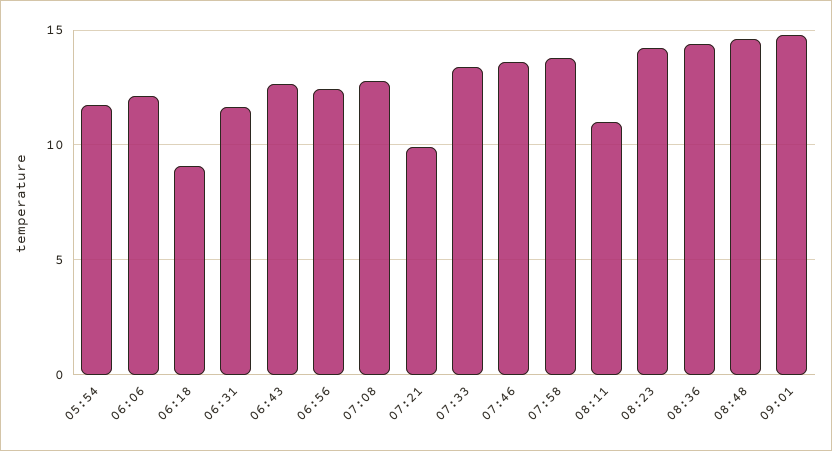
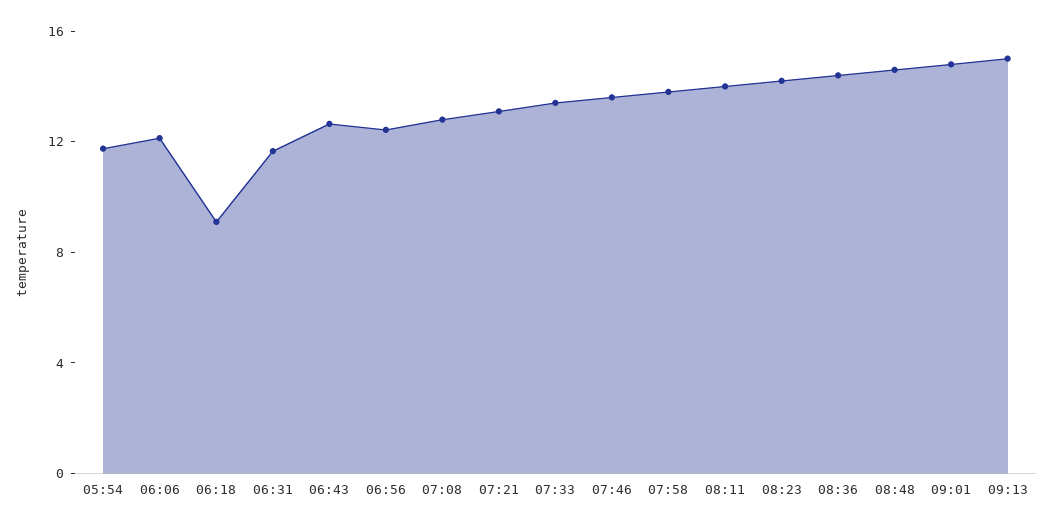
07:21: 10 -> 13
08:11: 11 -> 14
09:13: none -> 15

